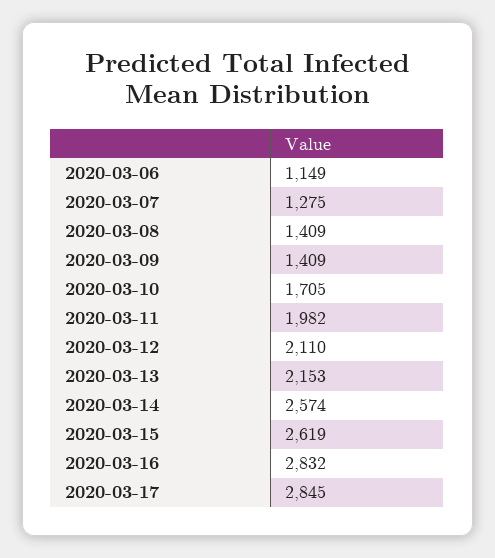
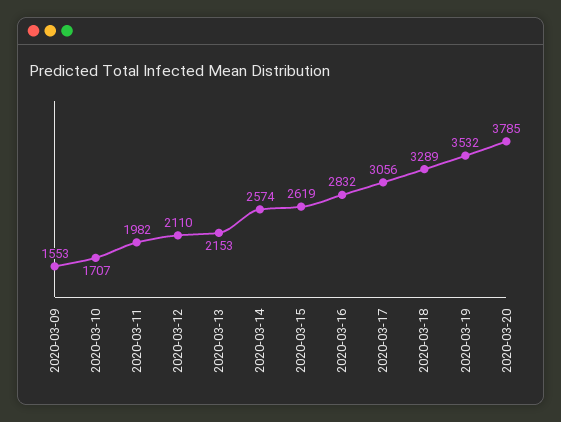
2020-03-06: 1149 -> none
2020-03-07: 1275 -> none
2020-03-08: 1409 -> none
2020-03-09: 1409 -> 1553
2020-03-10: 1705 -> 1707
2020-03-17: 2845 -> 3056
2020-03-18: none -> 3289
2020-03-19: none -> 3532
2020-03-20: none -> 3785

